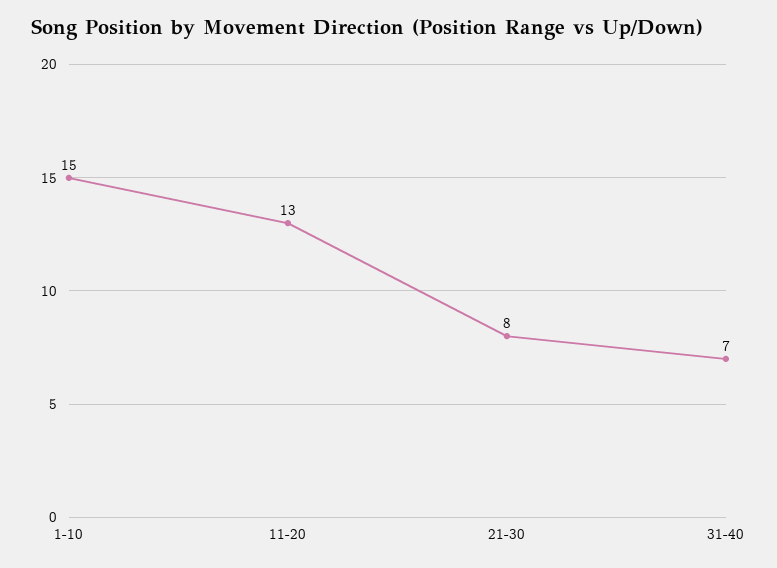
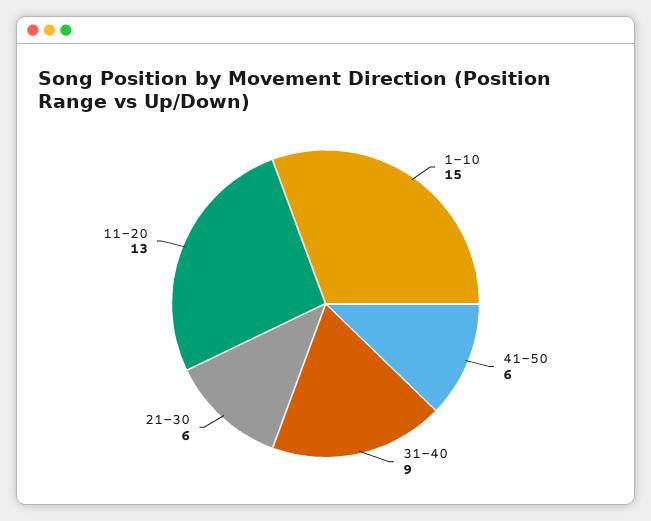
21-30: 8 -> 6
31-40: 7 -> 9
41-50: none -> 6

